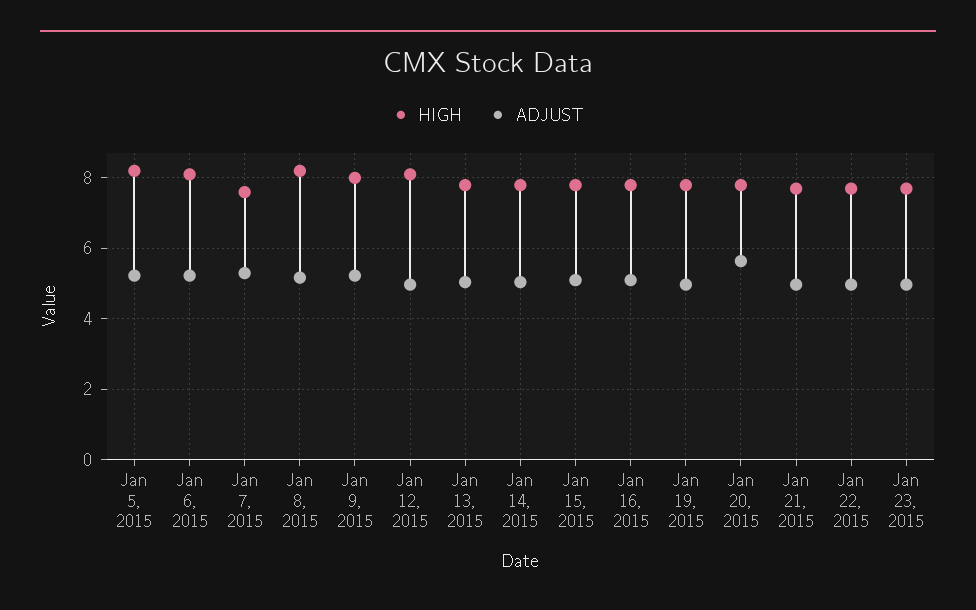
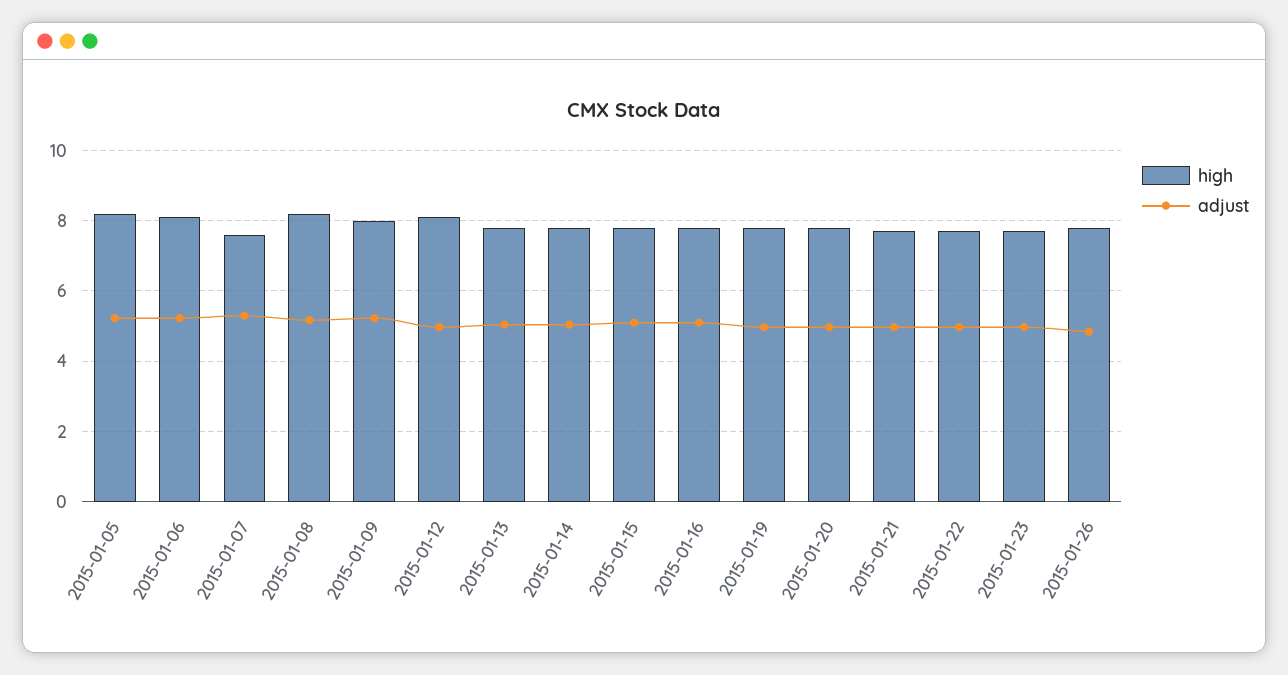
ADJUST, Jan 20, 2015: 5.6 -> 5
HIGH, 2015-01-26: none -> 7.8
ADJUST, 2015-01-26: none -> 4.8

